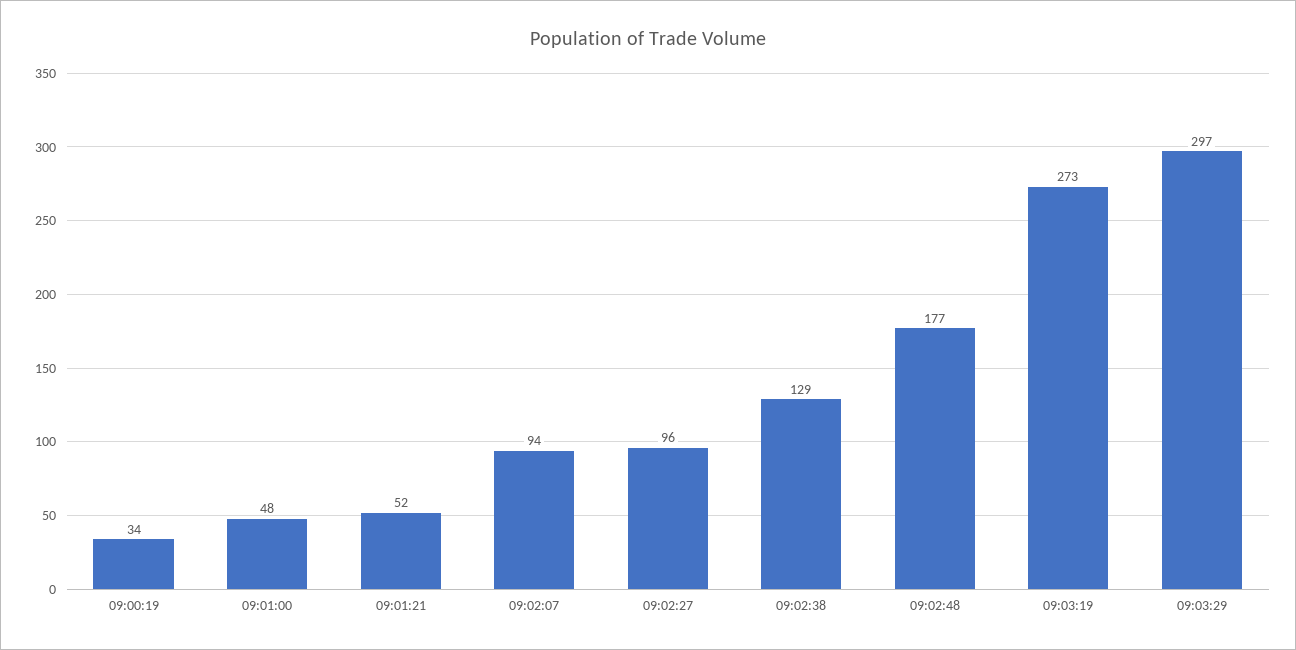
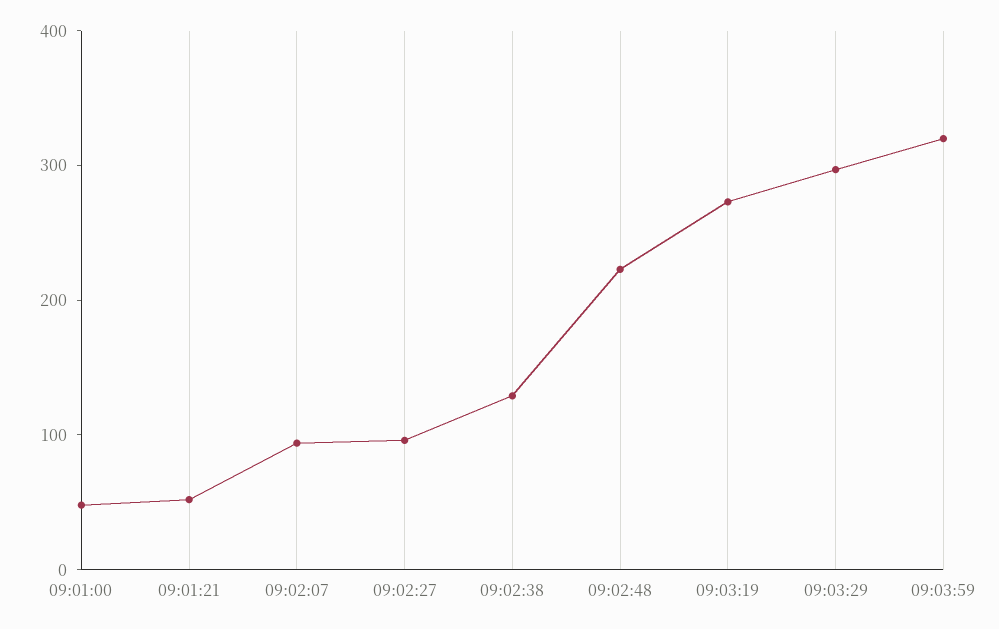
09:00:19: 34 -> none
09:02:48: 177 -> 220
09:03:59: none -> 320

